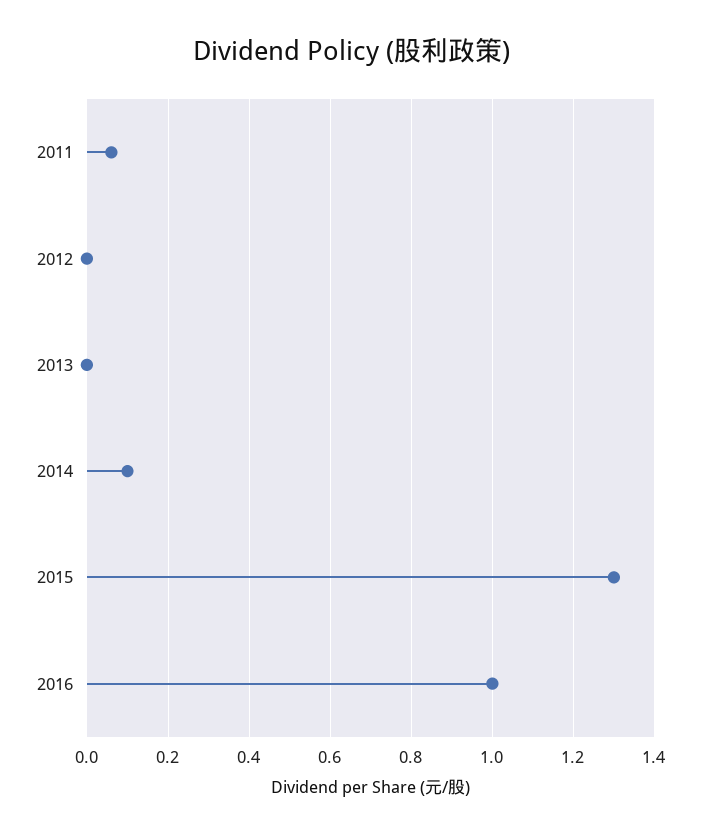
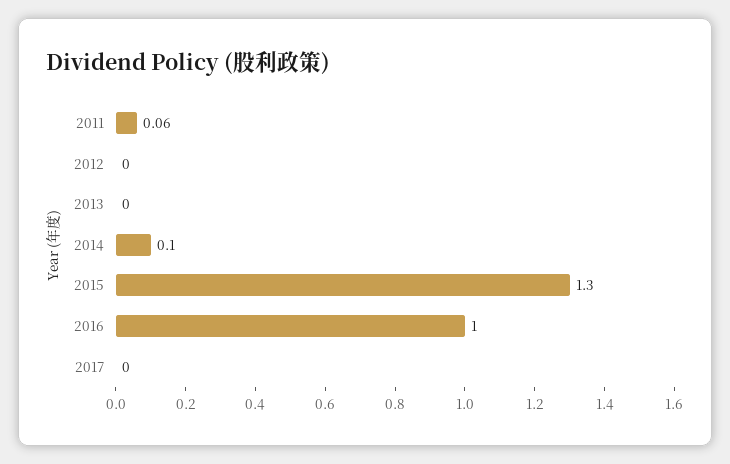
2017: none -> 0

